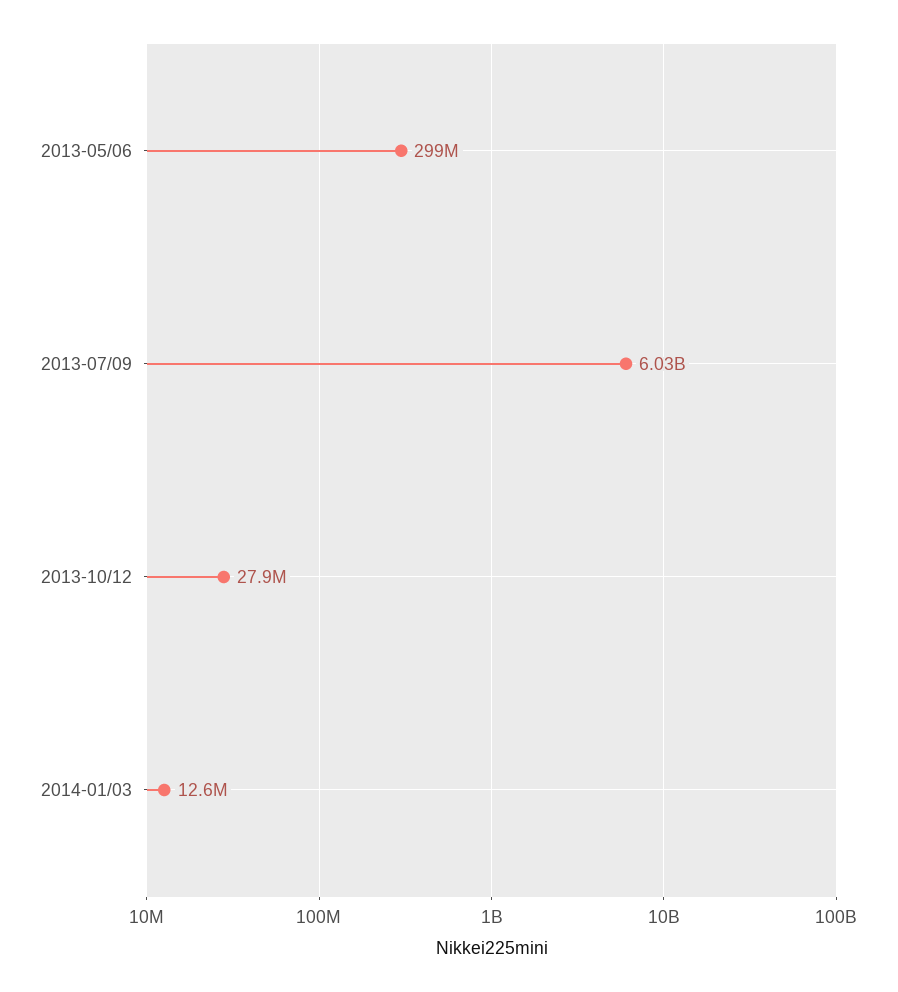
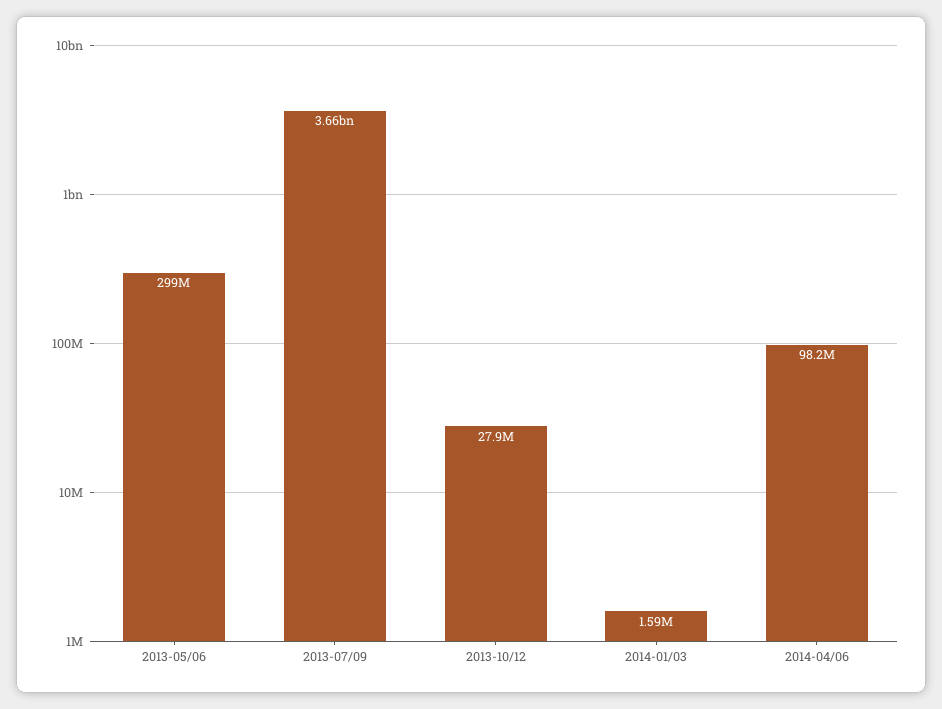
2013-07/09: 6030000000 -> 3660000000
2014-01/03: 12600000 -> 1590000
2014-04/06: none -> 98200000

